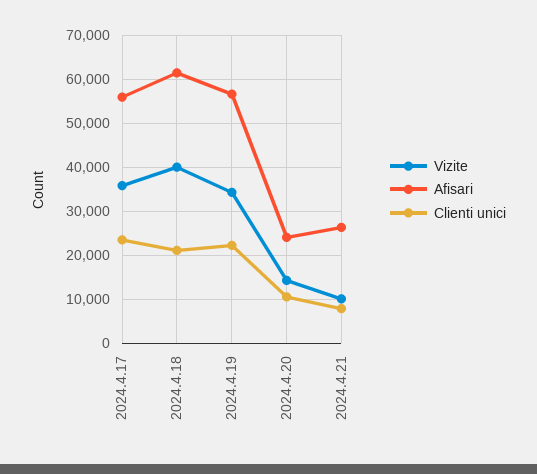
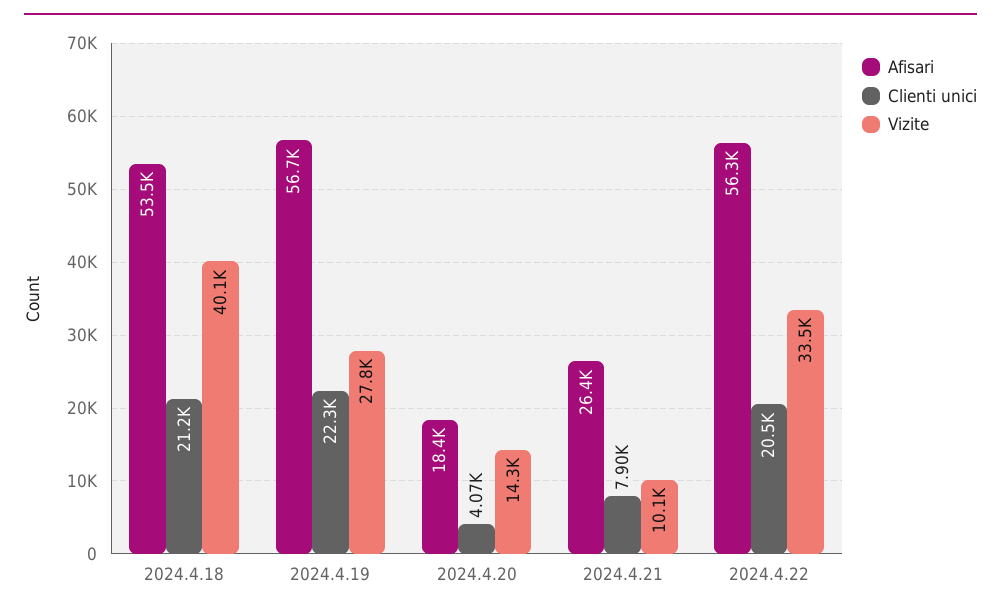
Vizite, 2024.4.17: 36000 -> none
Afisari, 2024.4.17: 56000 -> none
Clienti unici, 2024.4.17: 24000 -> none
Afisari, 2024.4.18: 62000 -> 53500
Vizite, 2024.4.19: 34000 -> 27800
Afisari, 2024.4.20: 24000 -> 18400
Clienti unici, 2024.4.20: 10000 -> 4070
Afisari, 2024.4.22: none -> 56300
Clienti unici, 2024.4.22: none -> 20500
Vizite, 2024.4.22: none -> 33500

